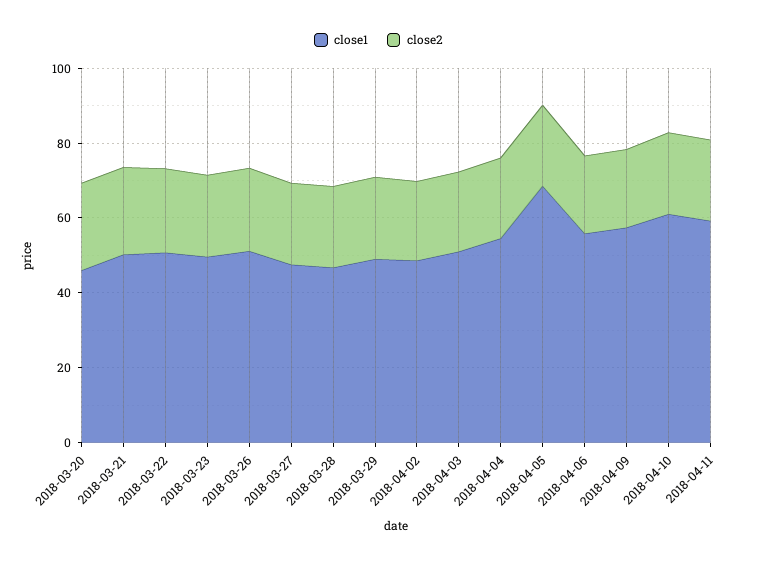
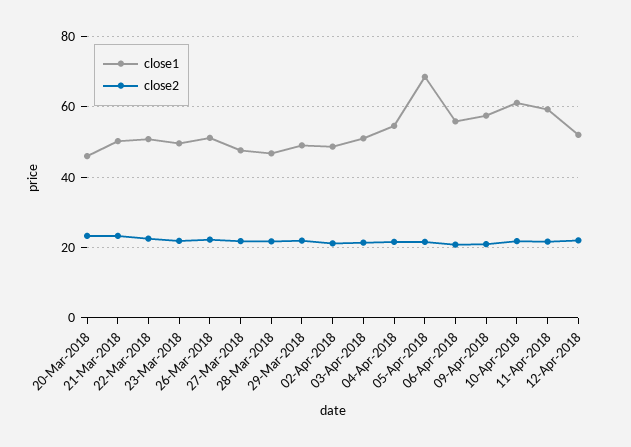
close1, 12-Apr-2018: none -> 52
close2, 12-Apr-2018: none -> 22

